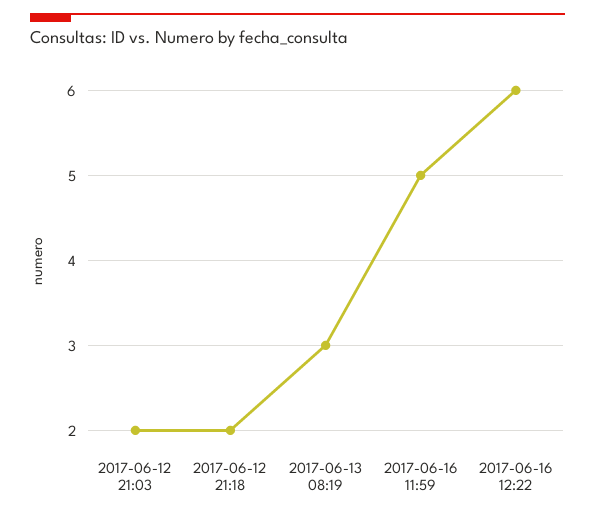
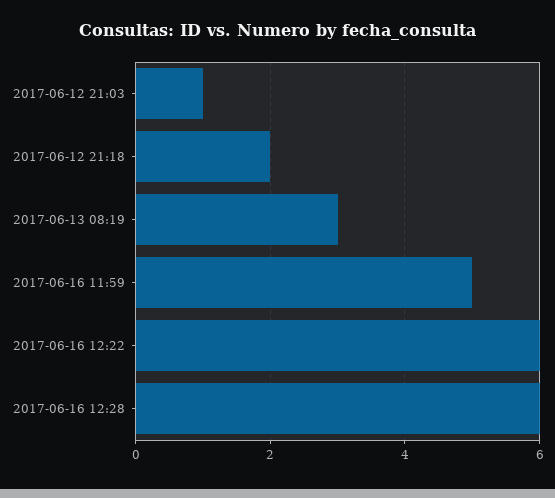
2017-06-12 21:03: 2 -> 1
2017-06-16 12:28: none -> 6

